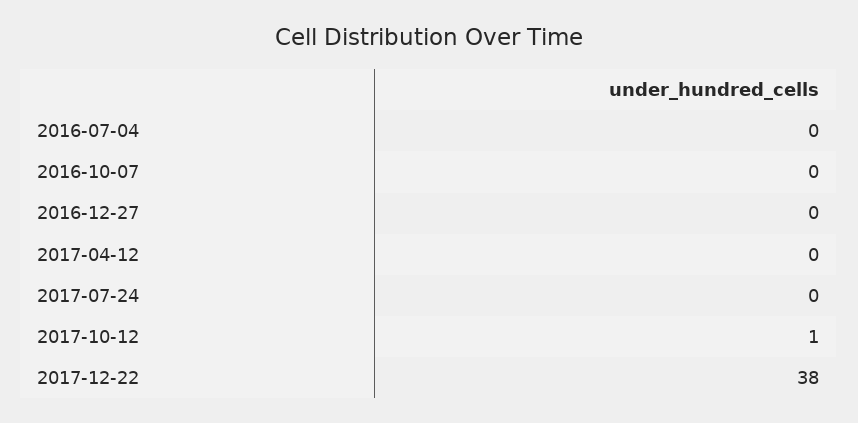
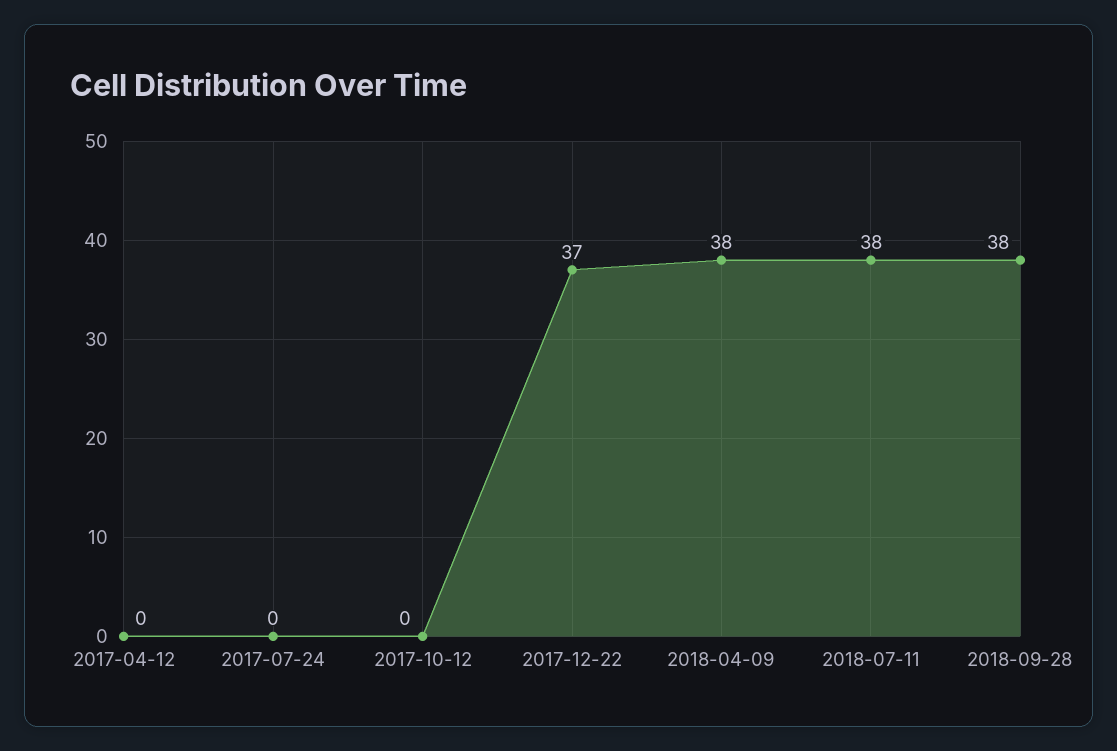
2016-07-04: 0 -> none
2016-10-07: 0 -> none
2016-12-27: 0 -> none
2017-10-12: 1 -> 0
2017-12-22: 38 -> 37
2018-04-09: none -> 38
2018-07-11: none -> 38
2018-09-28: none -> 38

